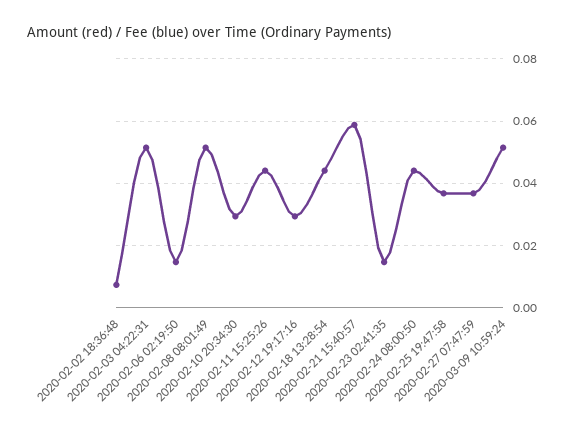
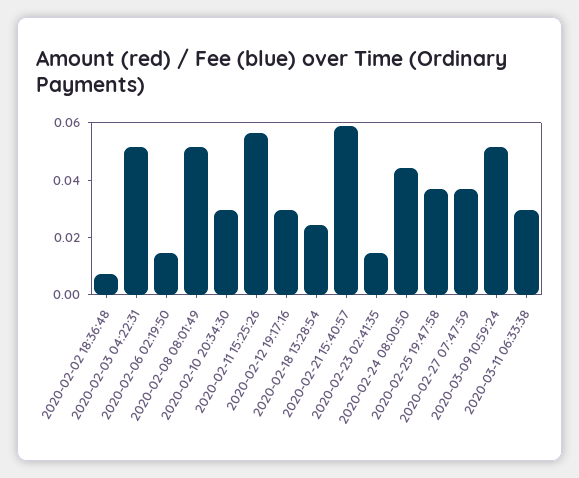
2020-02-11 15:25:26: 0.044 -> 0.055
2020-02-18 13:28:54: 0.044 -> 0.025
2020-03-11 06:33:38: none -> 0.03

